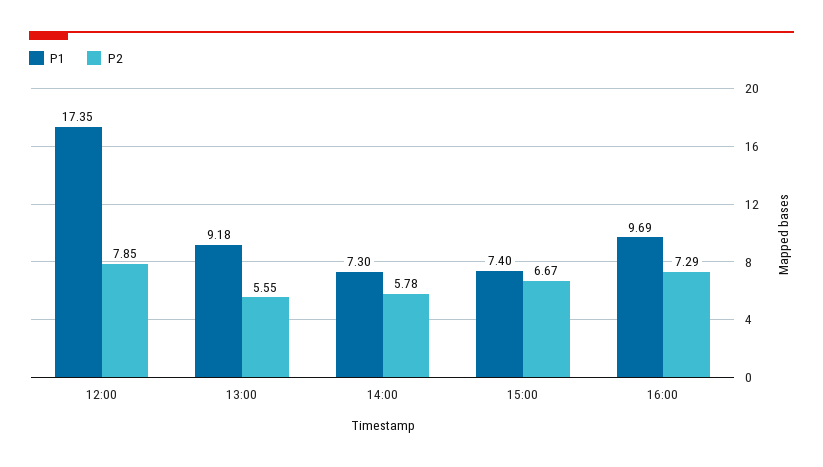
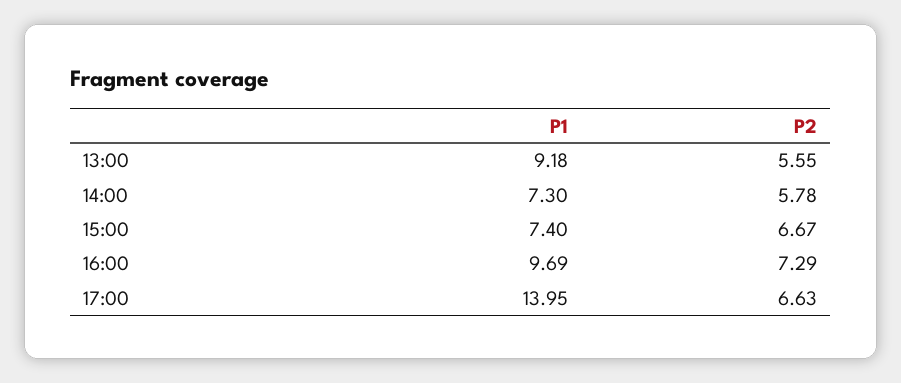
P1, 12:00: 17.35 -> none
P2, 12:00: 7.85 -> none
P1, 17:00: none -> 13.95
P2, 17:00: none -> 6.63

